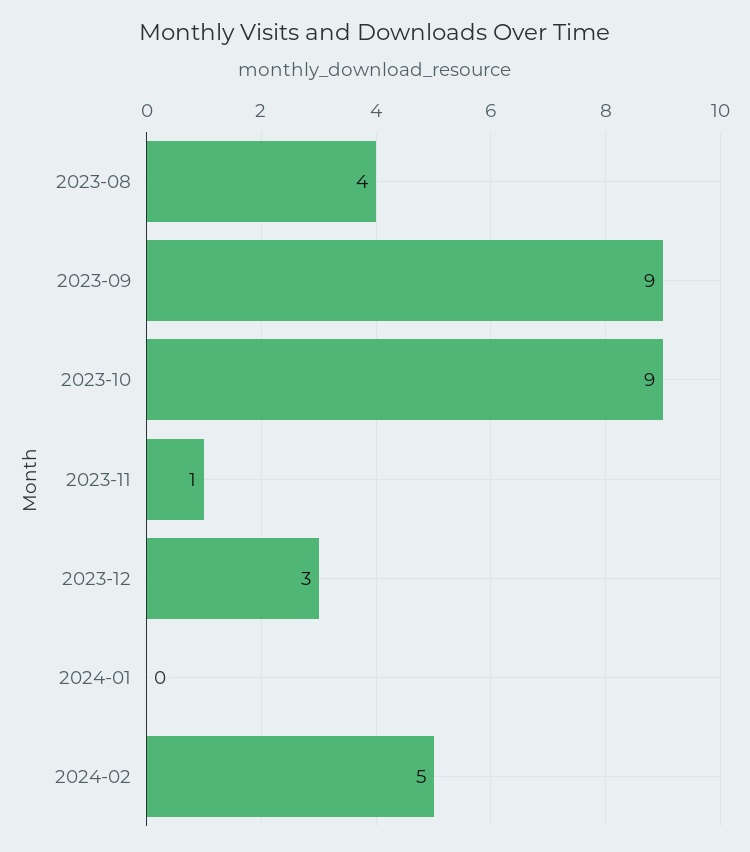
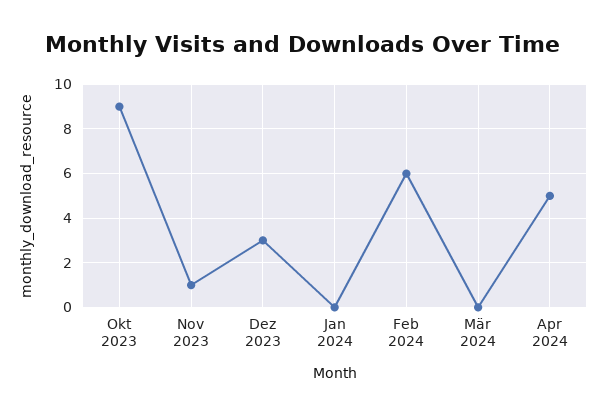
2023-08: 4 -> none
2023-09: 9 -> none
2024-02: 5 -> 6
Mär 2024: none -> 0
Apr 2024: none -> 5

